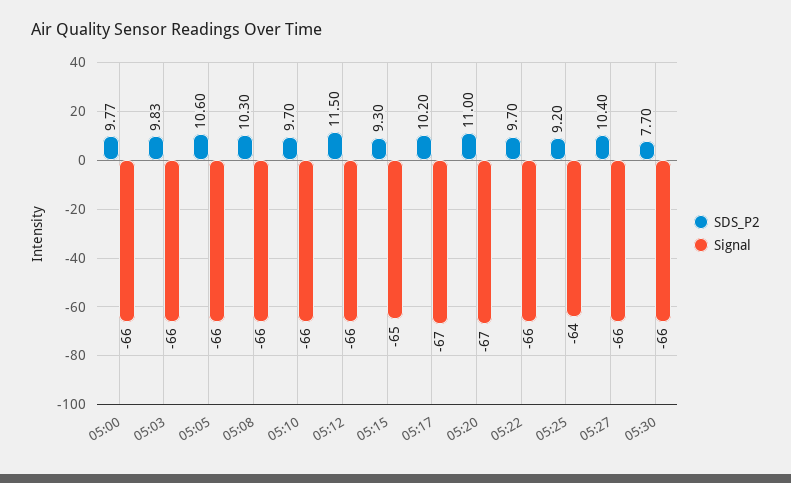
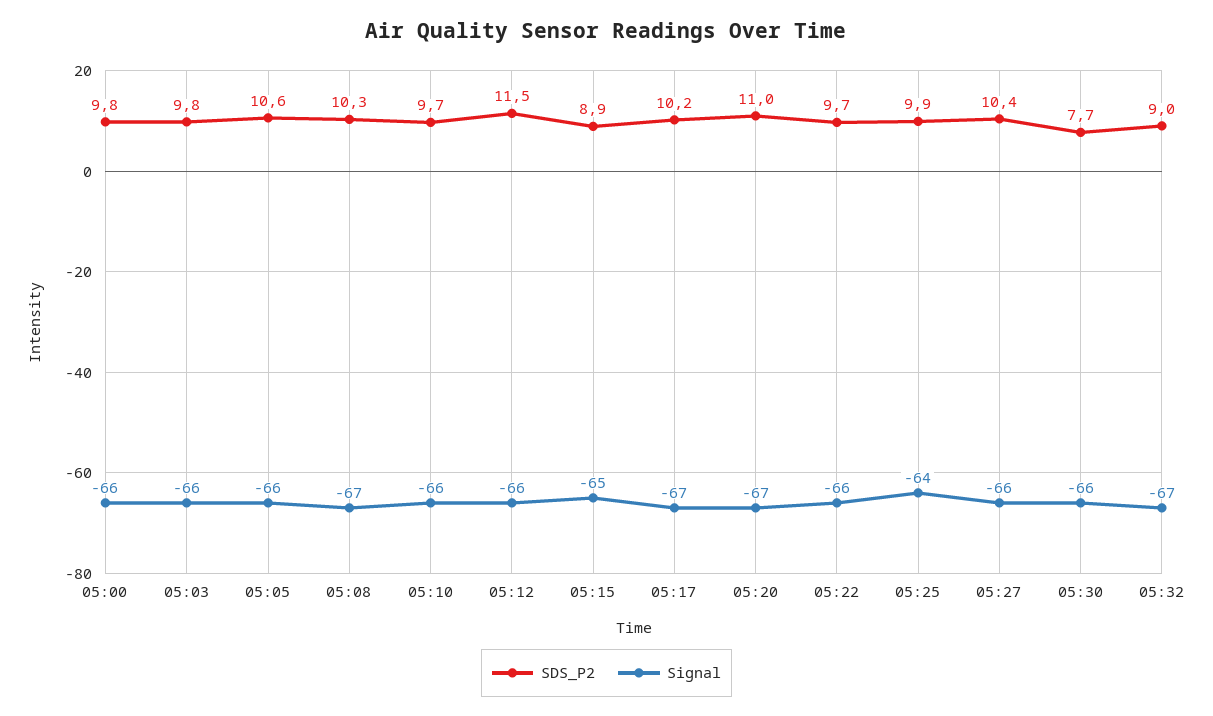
Signal, 05:08: -66 -> -67
SDS_P2, 05:15: 9.3 -> 8.9
SDS_P2, 05:25: 9.2 -> 9.9
SDS_P2, 05:32: none -> 9
Signal, 05:32: none -> -67

